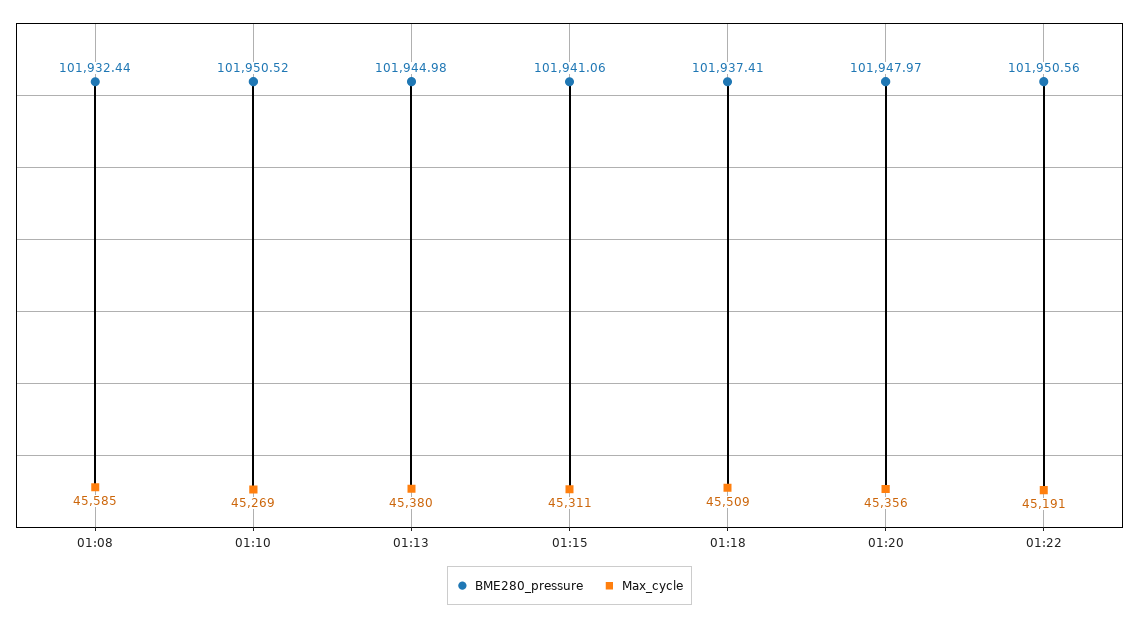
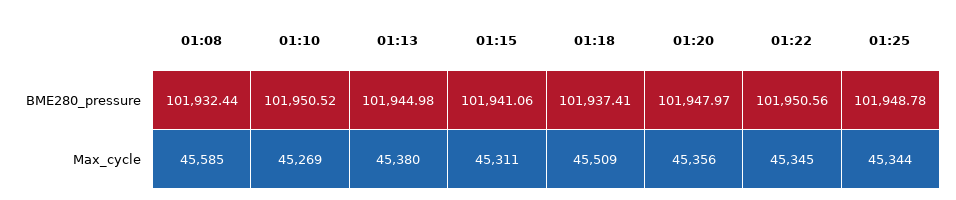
Max_cycle, 01:22: 45191 -> 45345
BME280_pressure, 01:25: none -> 101948.78
Max_cycle, 01:25: none -> 45344

